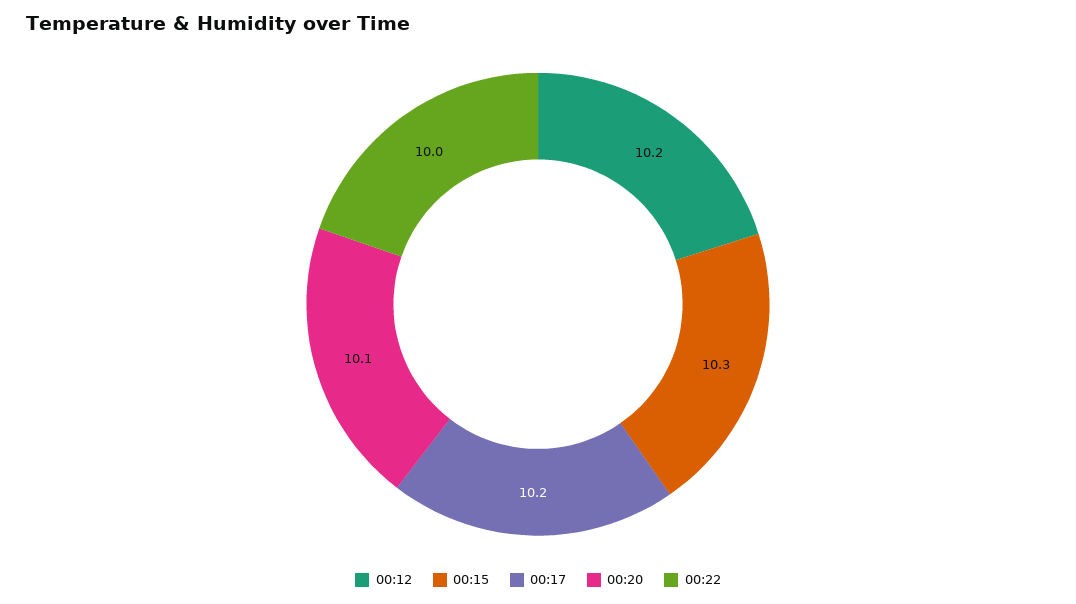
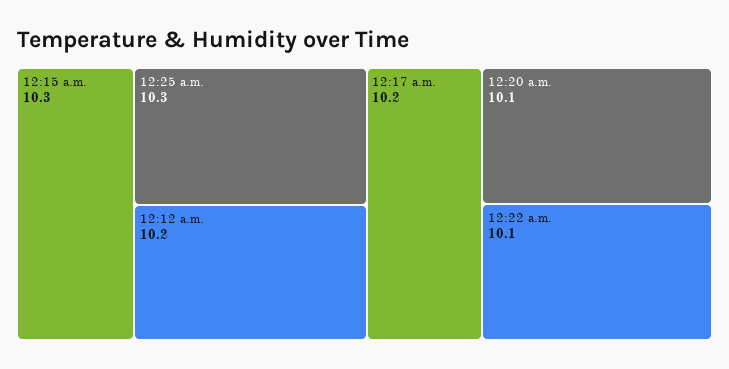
00:22: 10 -> 10.1
12:25 a.m.: none -> 10.3

